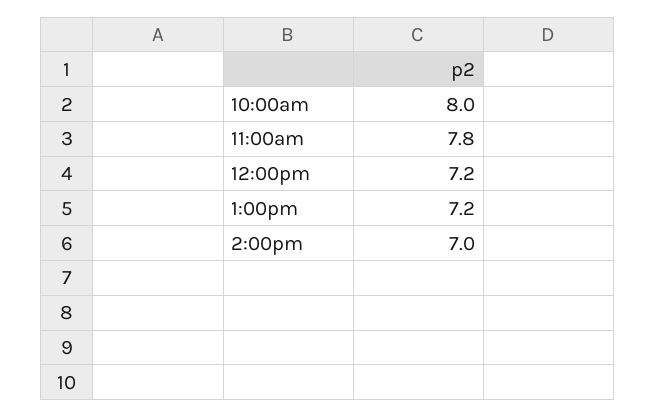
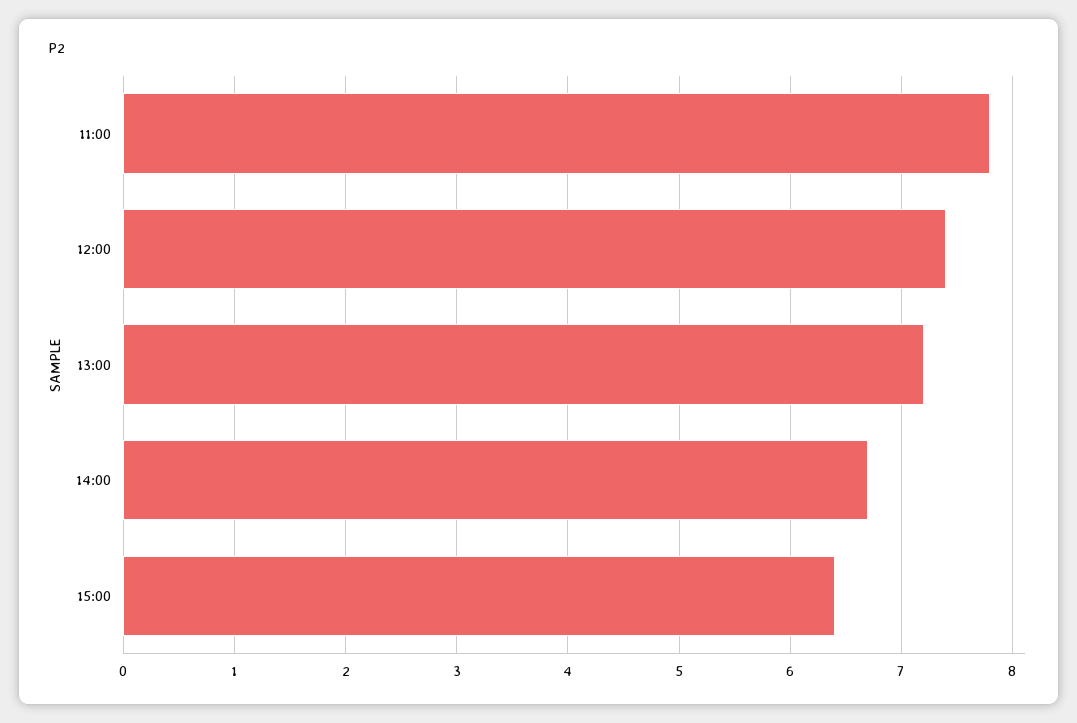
10:00am: 8 -> none
12:00pm: 7.2 -> 7.4
2:00pm: 7 -> 6.7
15:00: none -> 6.4

